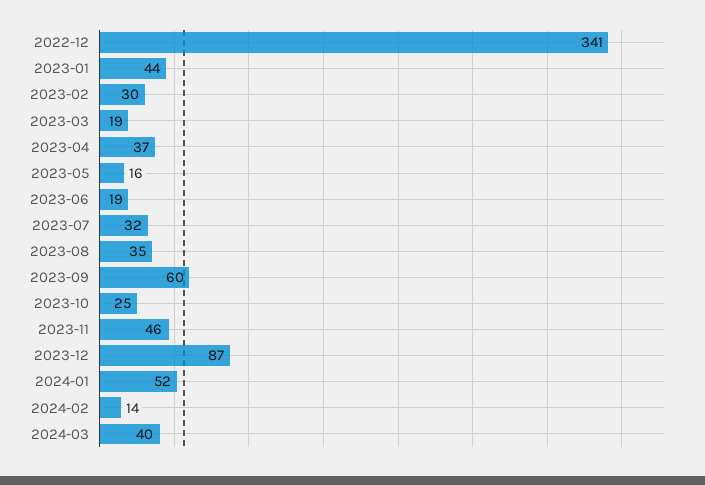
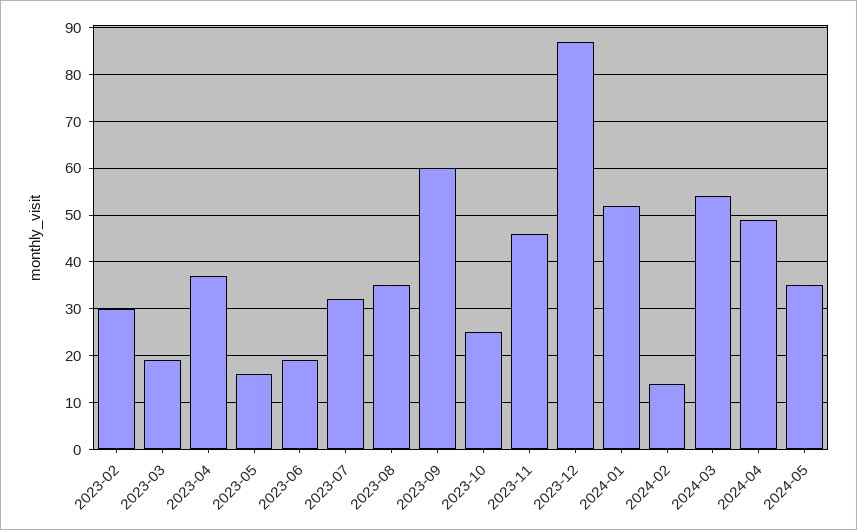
2022-12: 341 -> none
2023-01: 44 -> none
2024-03: 40 -> 55
2024-04: none -> 50
2024-05: none -> 35

